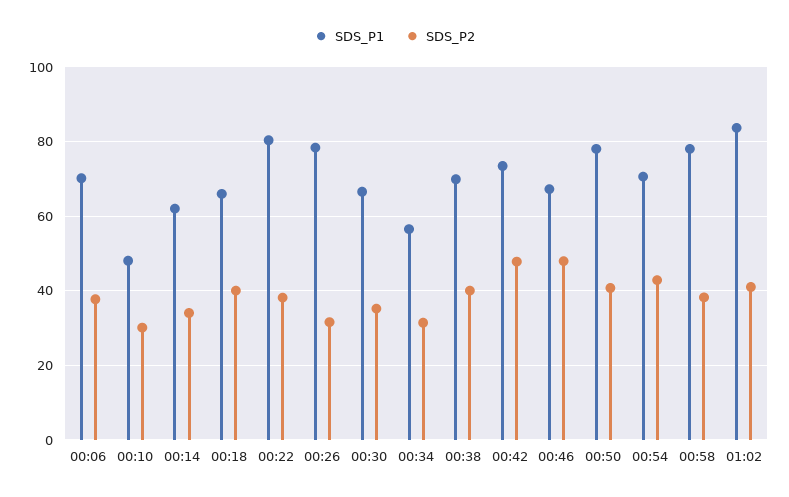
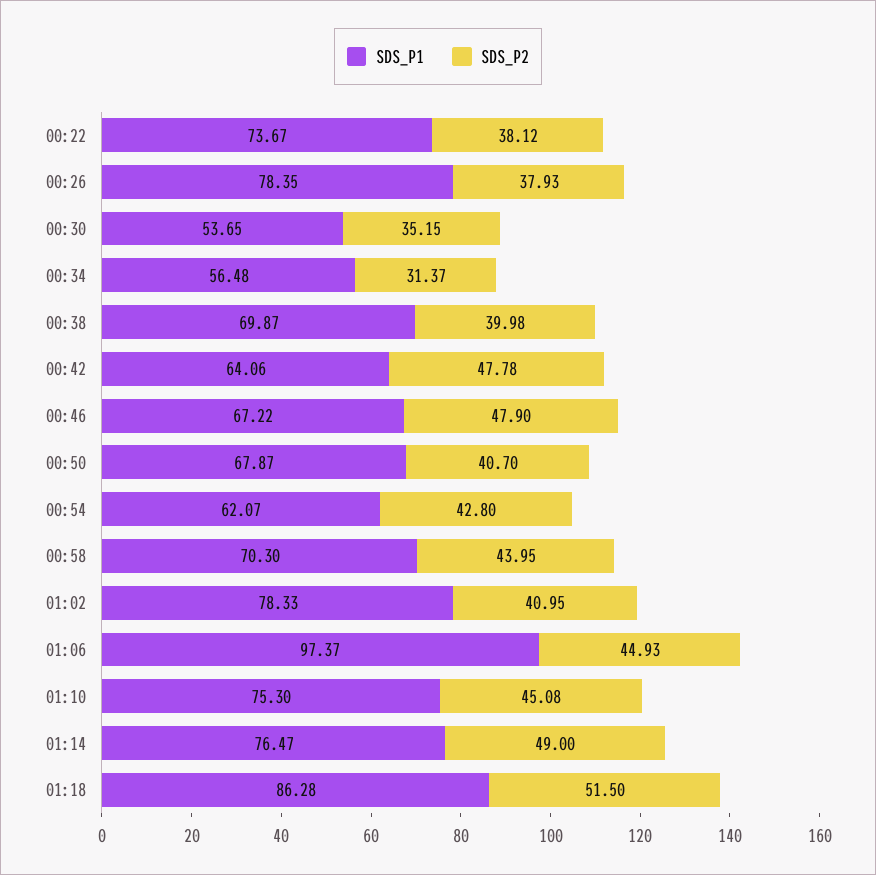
SDS_P1, 00:06: 70 -> none
SDS_P2, 00:06: 38 -> none
SDS_P1, 00:10: 48 -> none
SDS_P2, 00:10: 30 -> none
SDS_P1, 00:14: 62 -> none
SDS_P2, 00:14: 34 -> none
SDS_P1, 00:18: 66 -> none
SDS_P2, 00:18: 40 -> none
SDS_P1, 00:22: 80 -> 73.67
SDS_P2, 00:26: 32 -> 37.93
SDS_P1, 00:30: 66 -> 53.65
SDS_P1, 00:42: 74 -> 64.06
SDS_P1, 00:50: 78 -> 67.87
SDS_P1, 00:54: 70 -> 62.07
SDS_P1, 00:58: 78 -> 70.3
SDS_P2, 00:58: 38 -> 43.95
SDS_P1, 01:02: 84 -> 78.33
SDS_P1, 01:06: none -> 97.37
SDS_P2, 01:06: none -> 44.93
SDS_P1, 01:10: none -> 75.3
SDS_P2, 01:10: none -> 45.08
SDS_P1, 01:14: none -> 76.47
SDS_P2, 01:14: none -> 49
SDS_P1, 01:18: none -> 86.28
SDS_P2, 01:18: none -> 51.5

